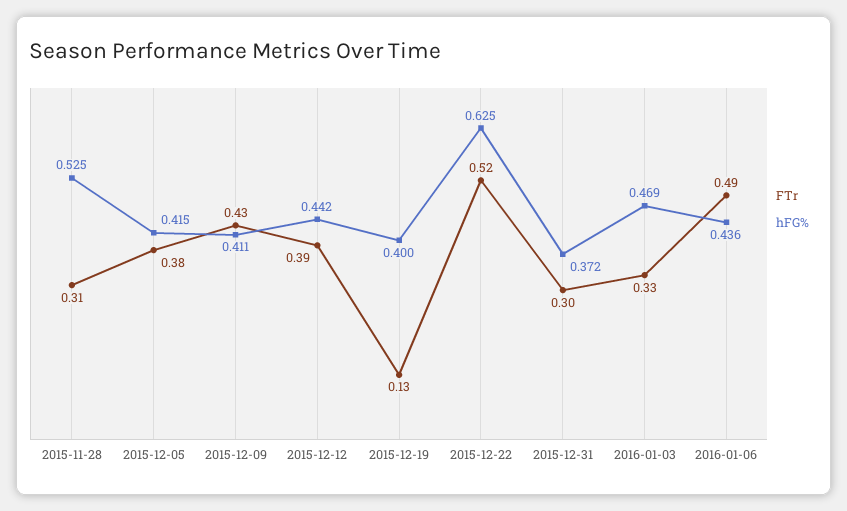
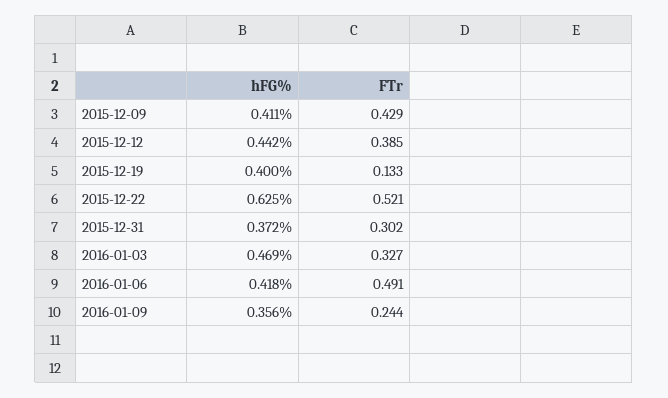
FTr, 2015-11-28: 0.31 -> none
hFG%, 2015-11-28: 0.525 -> none
FTr, 2015-12-05: 0.38 -> none
hFG%, 2015-12-05: 0.415 -> none
hFG%, 2016-01-06: 0.436 -> 0.418
hFG%, 2016-01-09: none -> 0.356
FTr, 2016-01-09: none -> 0.244

